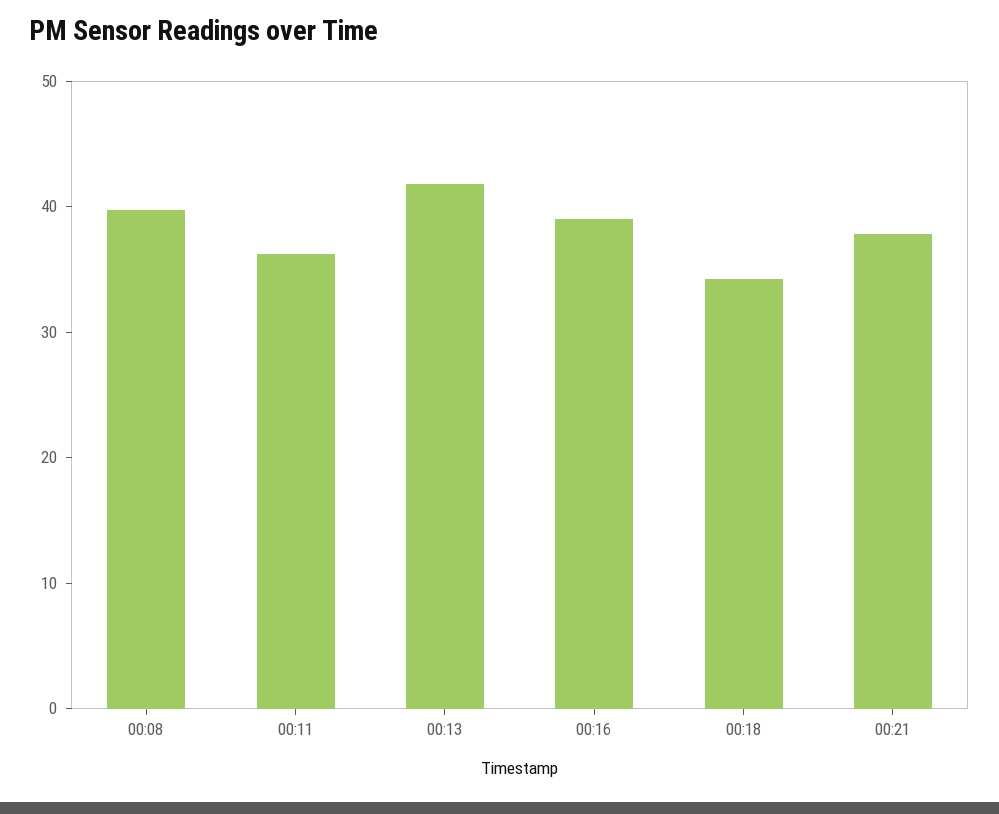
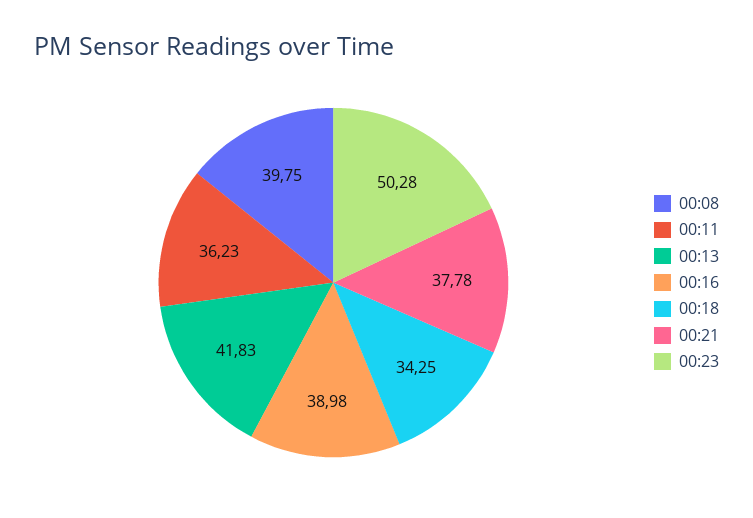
00:23: none -> 50.28

